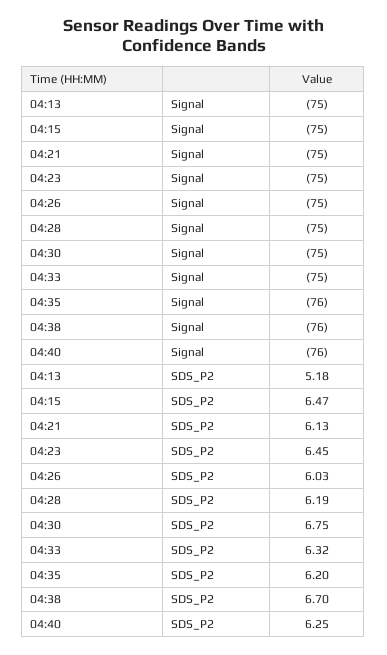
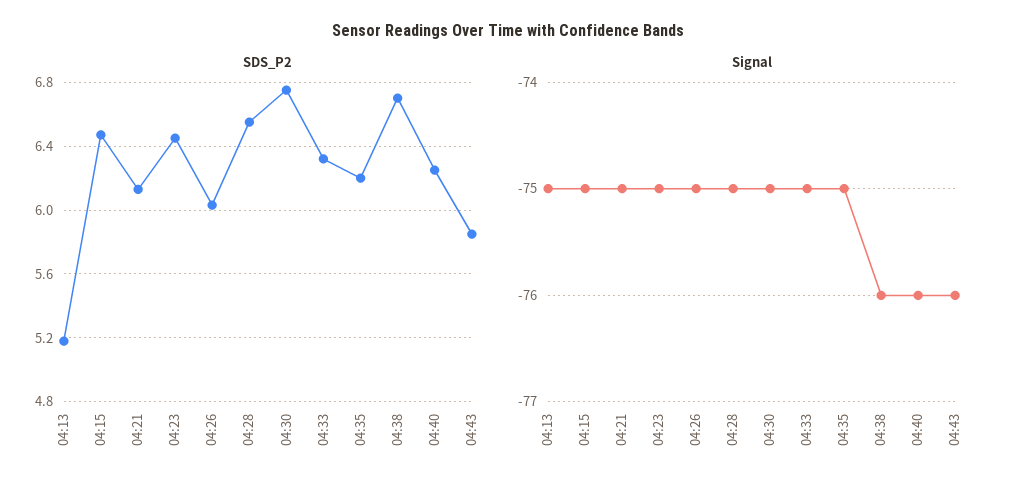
Signal, 04:35: -76 -> -75
SDS_P2, 04:28: 6.19 -> 6.55
SDS_P2, 04:43: none -> 5.85
Signal, 04:43: none -> -76

